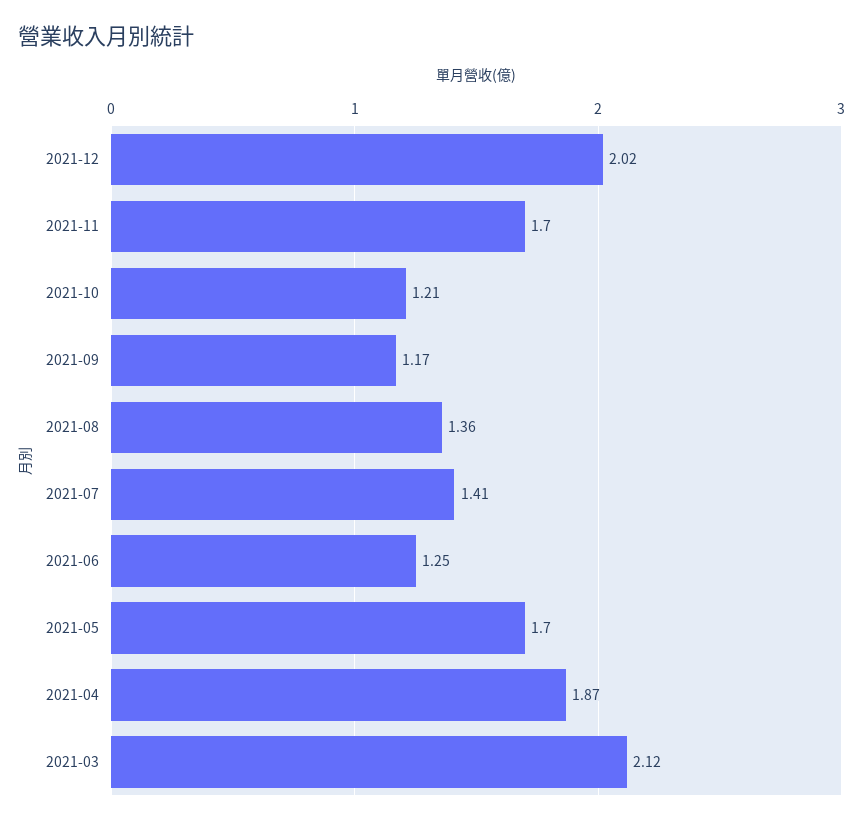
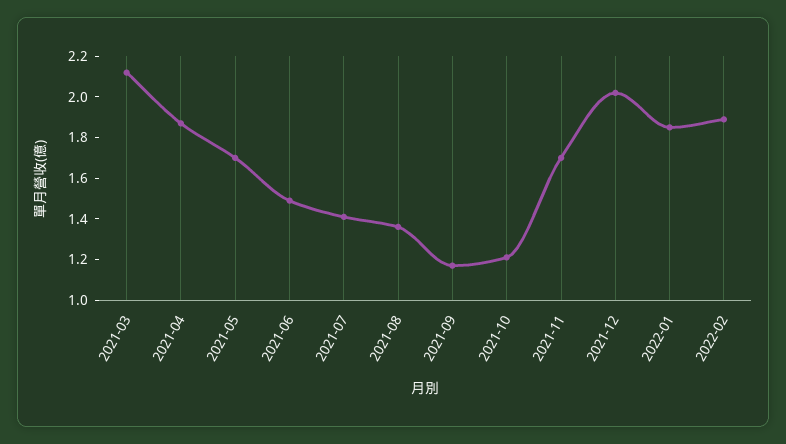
2021-06: 1.25 -> 1.5
2022-01: none -> 1.85
2022-02: none -> 1.9

